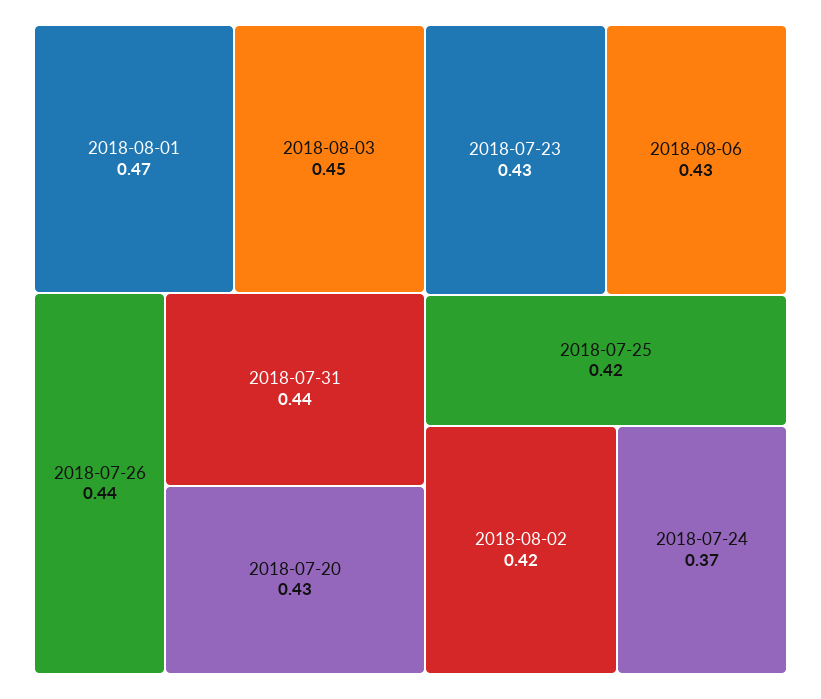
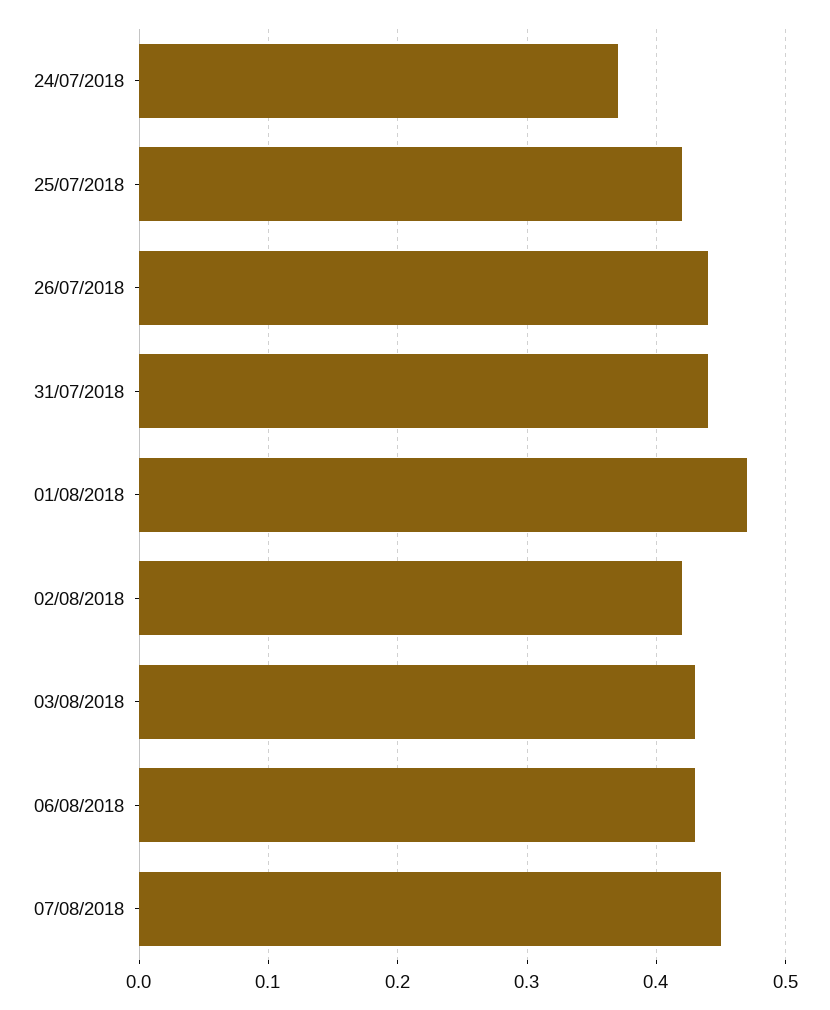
2018-08-03: 0.45 -> 0.43
2018-07-20: 0.43 -> none
2018-07-23: 0.43 -> none
07/08/2018: none -> 0.45

